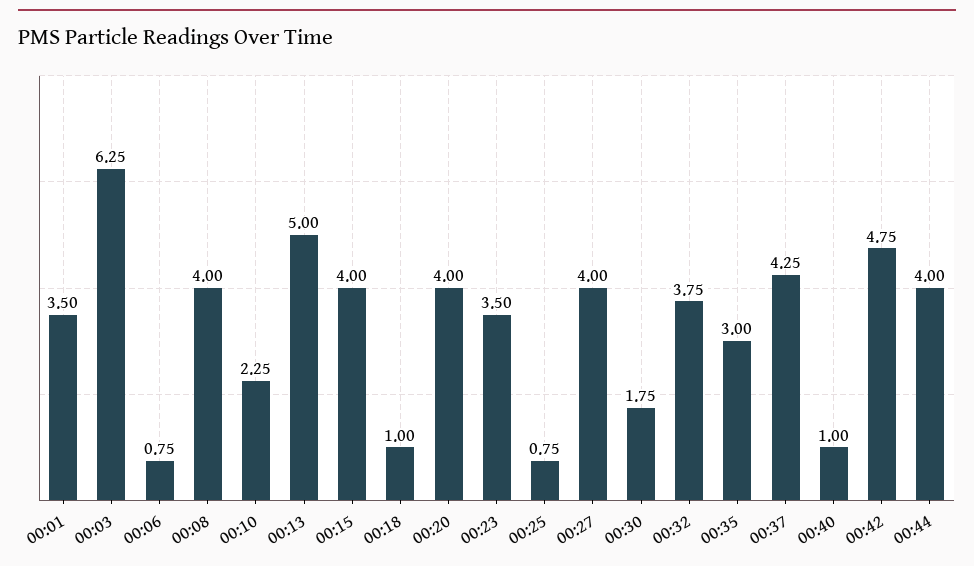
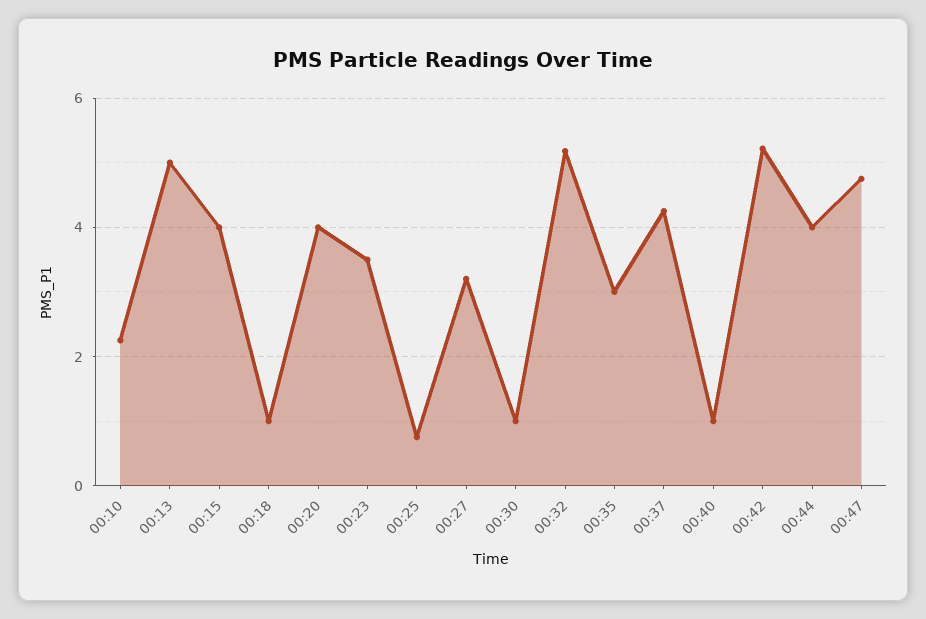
00:01: 3.5 -> none
00:03: 6.25 -> none
00:06: 0.75 -> none
00:08: 4 -> none
00:27: 4 -> 3.2
00:30: 1.75 -> 1
00:32: 3.75 -> 5.2
00:42: 4.75 -> 5.2
00:47: none -> 4.8

